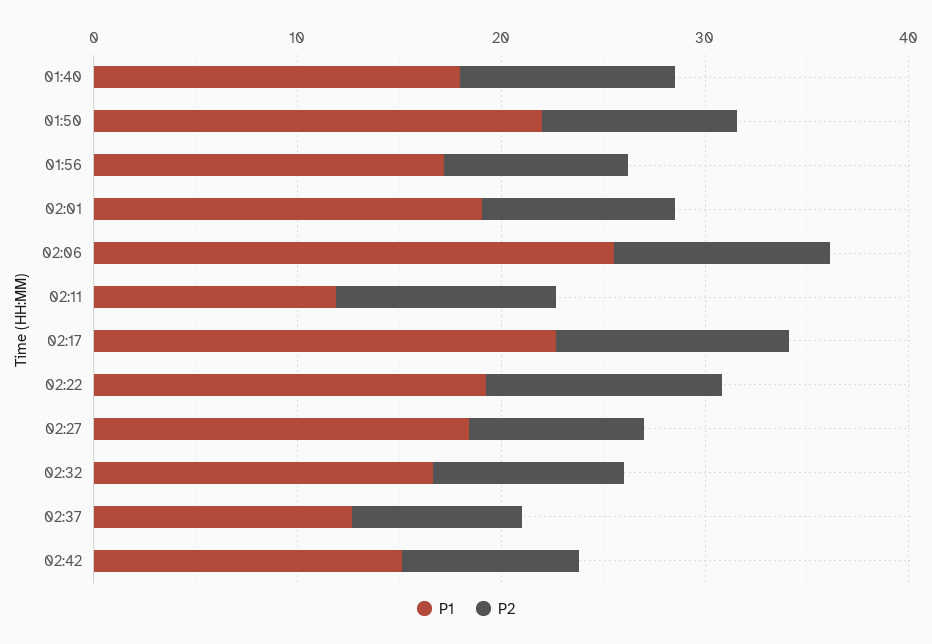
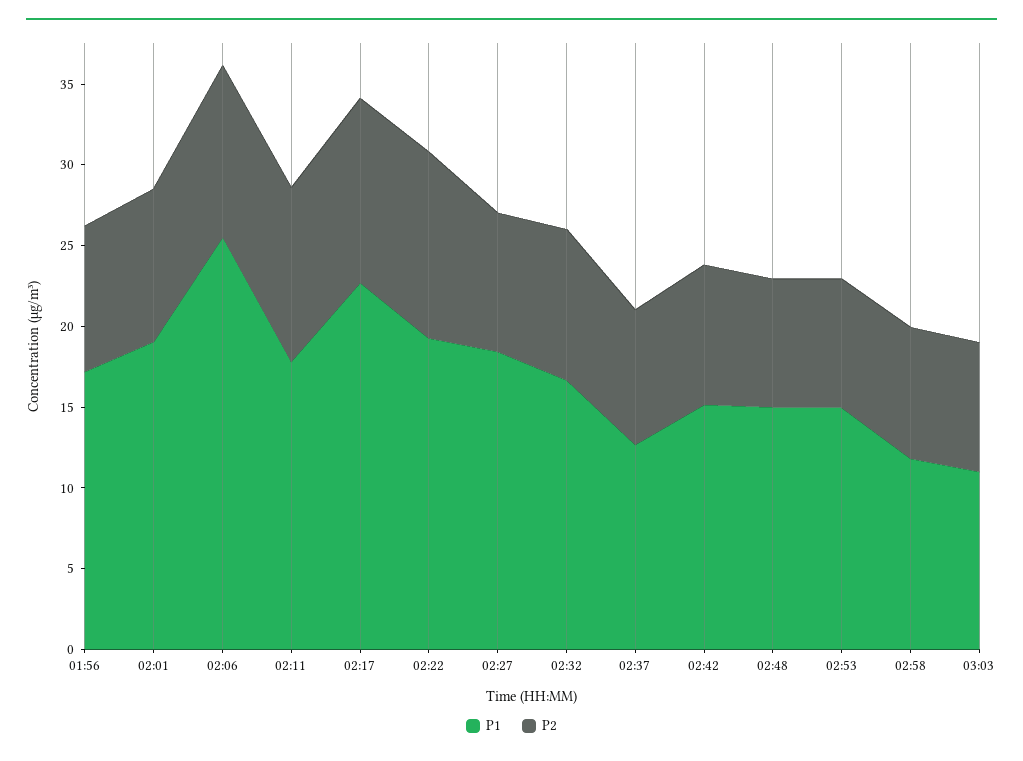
P1, 01:40: 18 -> none
P2, 01:40: 10 -> none
P1, 01:50: 22 -> none
P2, 01:50: 10 -> none
P1, 02:11: 12 -> 18
P1, 02:48: none -> 15
P2, 02:48: none -> 8
P1, 02:53: none -> 15
P2, 02:53: none -> 8
P1, 02:58: none -> 12
P2, 02:58: none -> 8
P1, 03:03: none -> 11
P2, 03:03: none -> 8

